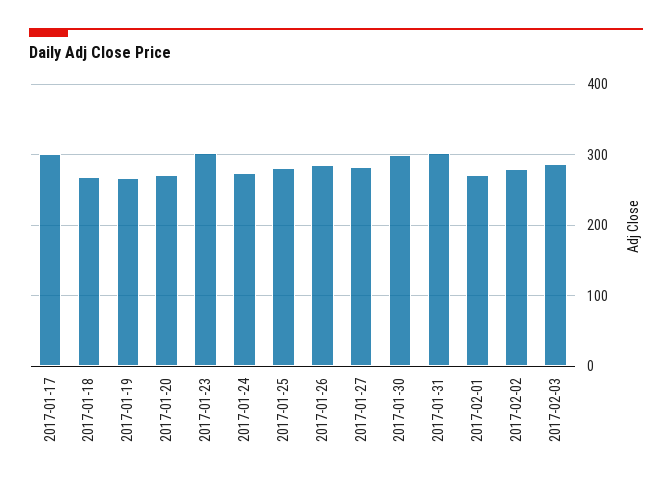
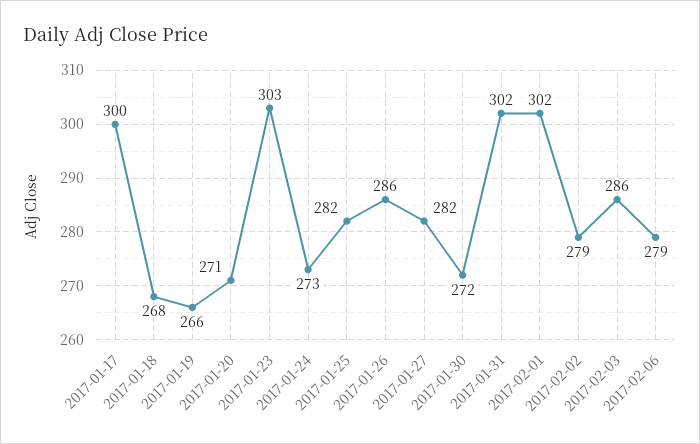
2017-01-30: 300 -> 272
2017-02-01: 270 -> 302
2017-02-06: none -> 279

